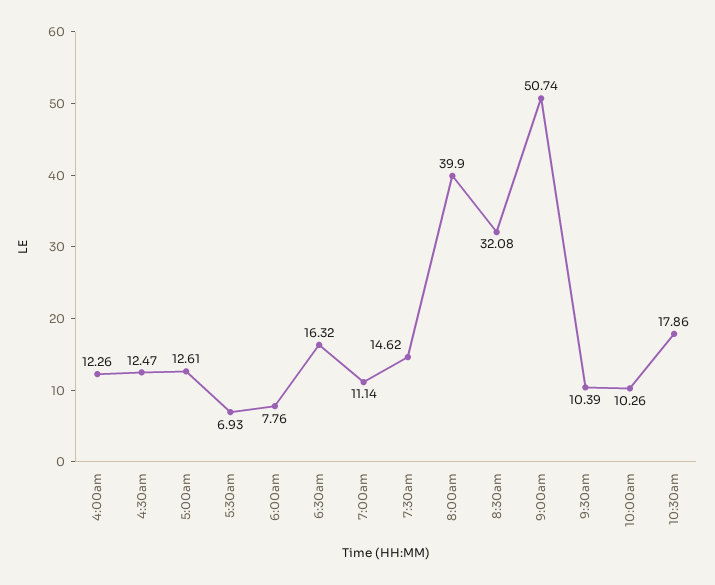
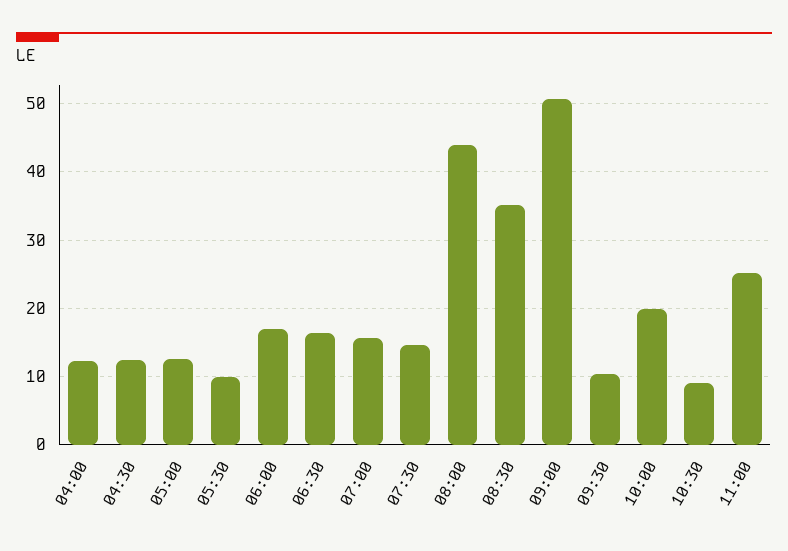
5:30am: 6.93 -> 10
6:00am: 7.76 -> 17
7:00am: 11.14 -> 16
8:00am: 39.9 -> 44
8:30am: 32.08 -> 35
10:00am: 10.26 -> 20
10:30am: 17.86 -> 9
11:00: none -> 25

